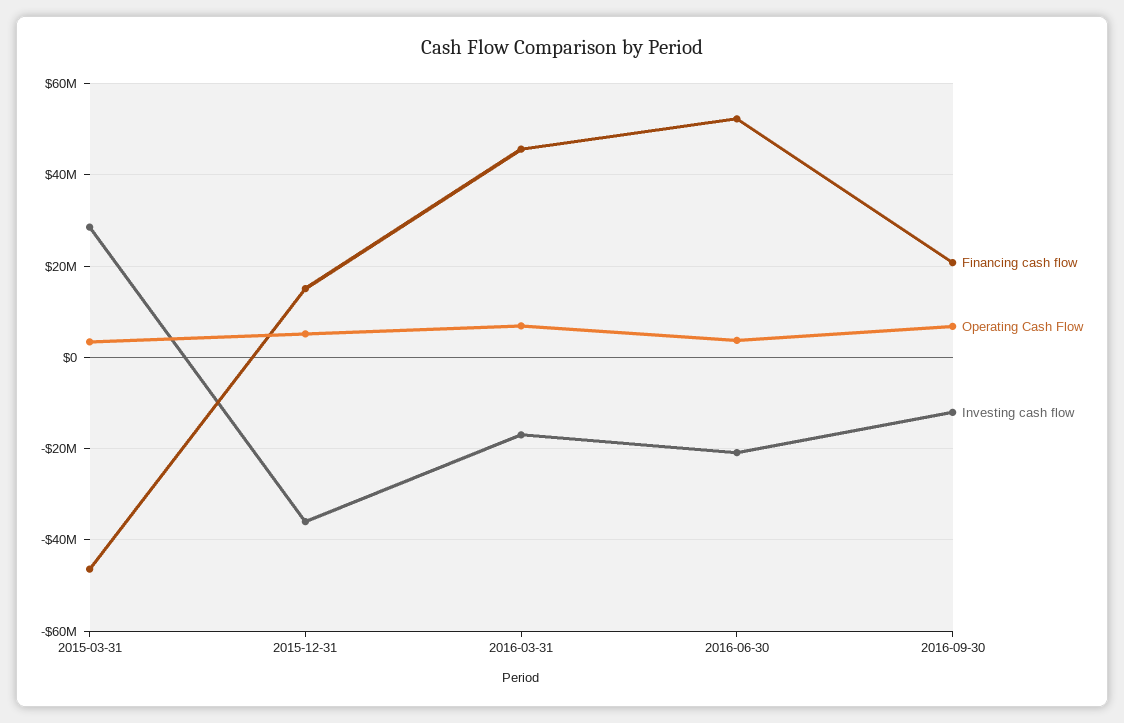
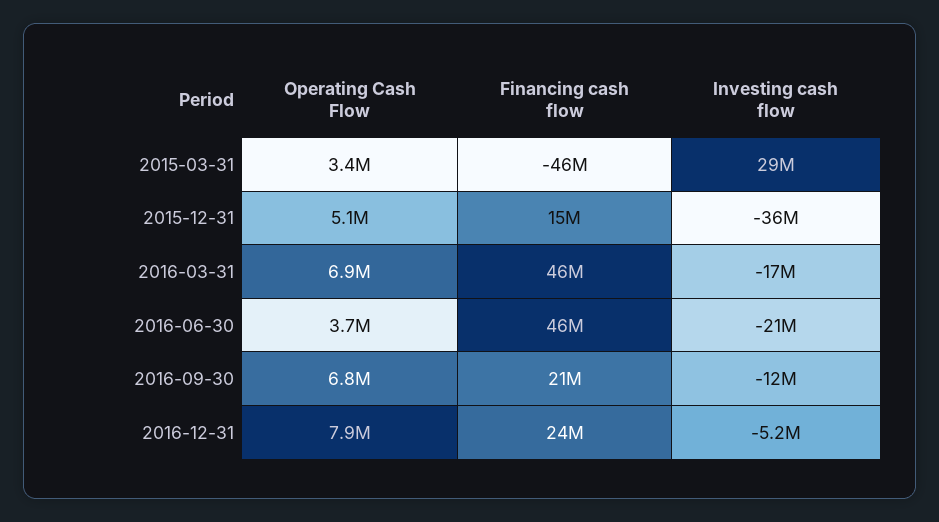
Financing cash flow, 2016-06-30: 52000000 -> 46000000
Operating Cash Flow, 2016-12-31: none -> 7900000
Financing cash flow, 2016-12-31: none -> 24000000
Investing cash flow, 2016-12-31: none -> -5200000

